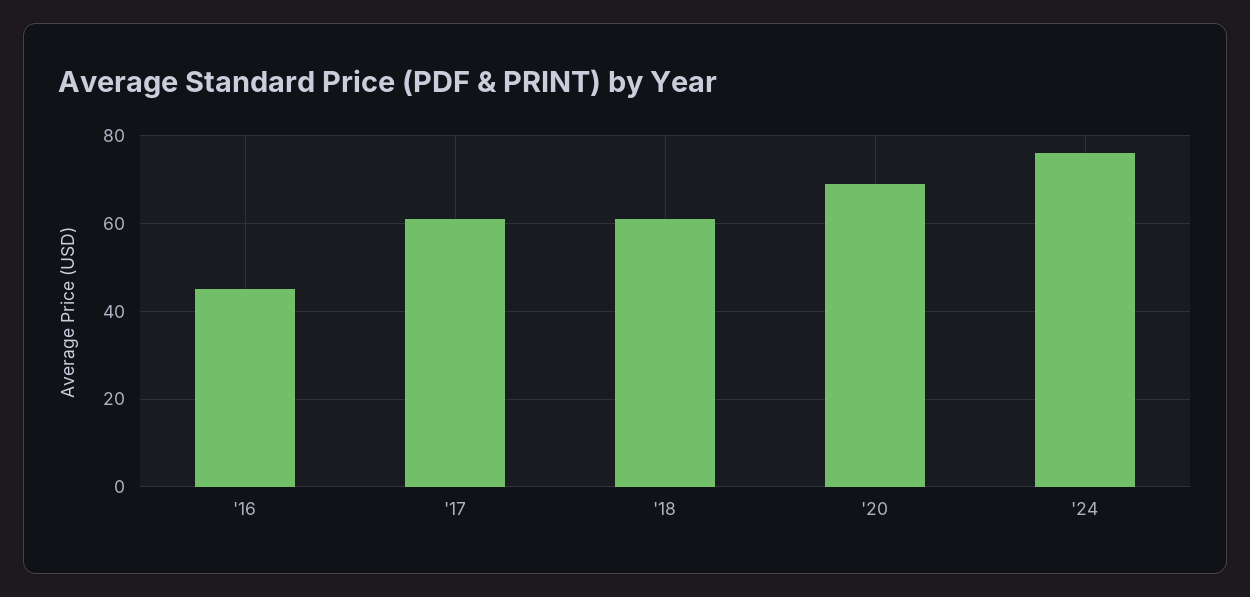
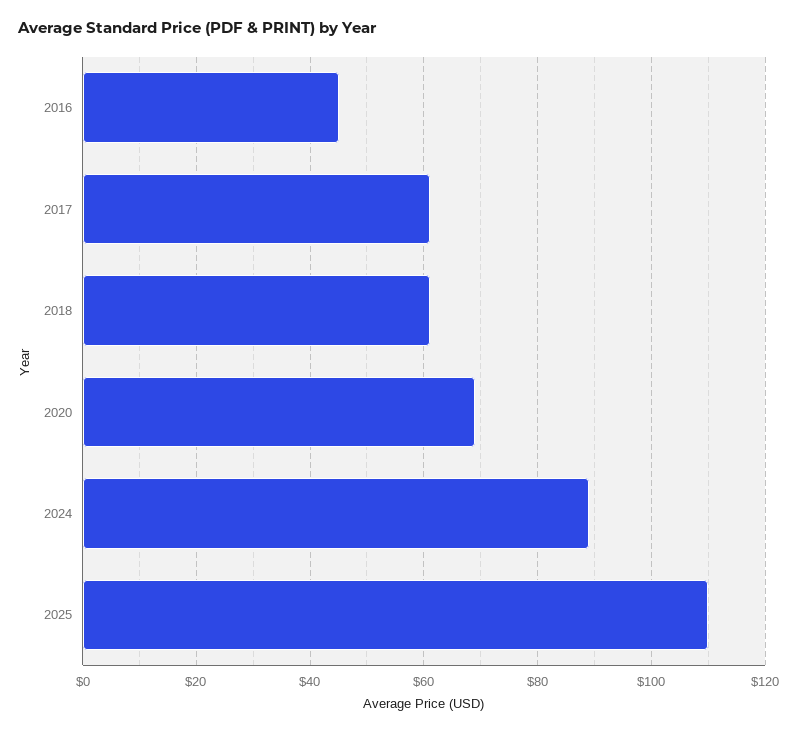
'24: 75 -> 90
2025: none -> 110

